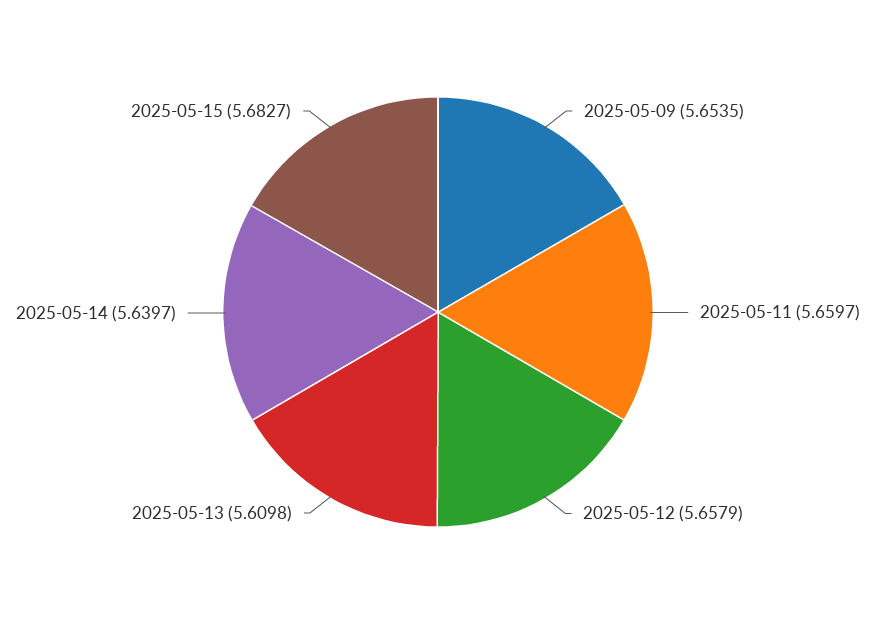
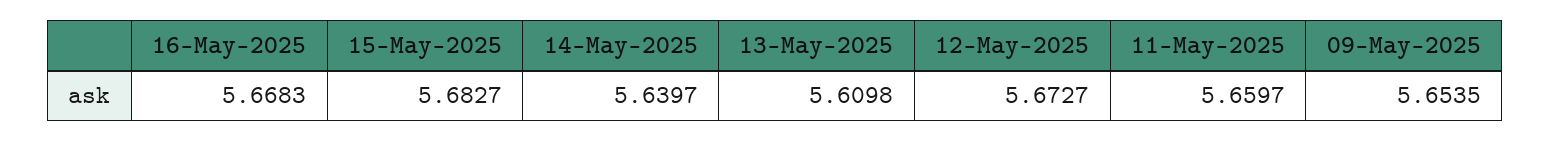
2025-05-12: 5.6579 -> 5.6727
16-May-2025: none -> 5.6683

